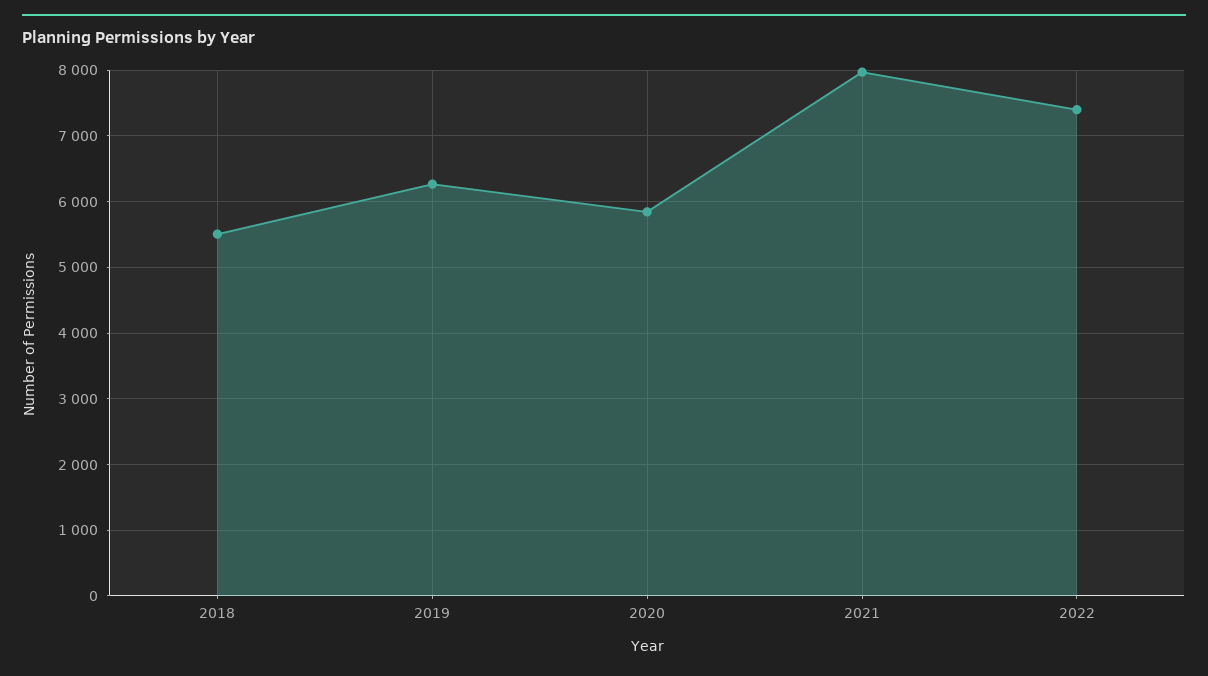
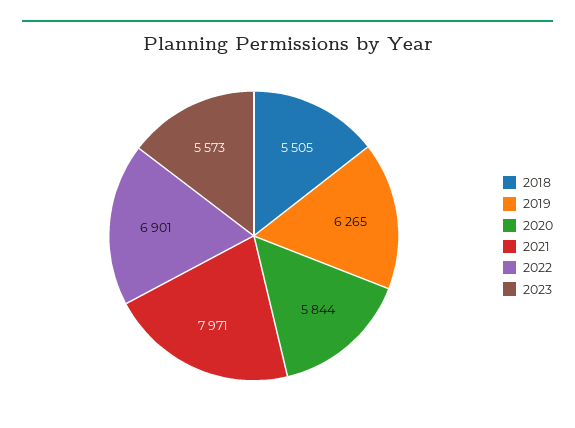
2022: 7400 -> 6901
2023: none -> 5573

